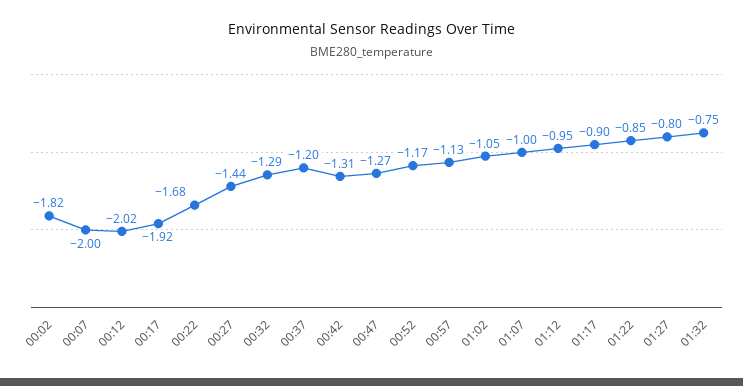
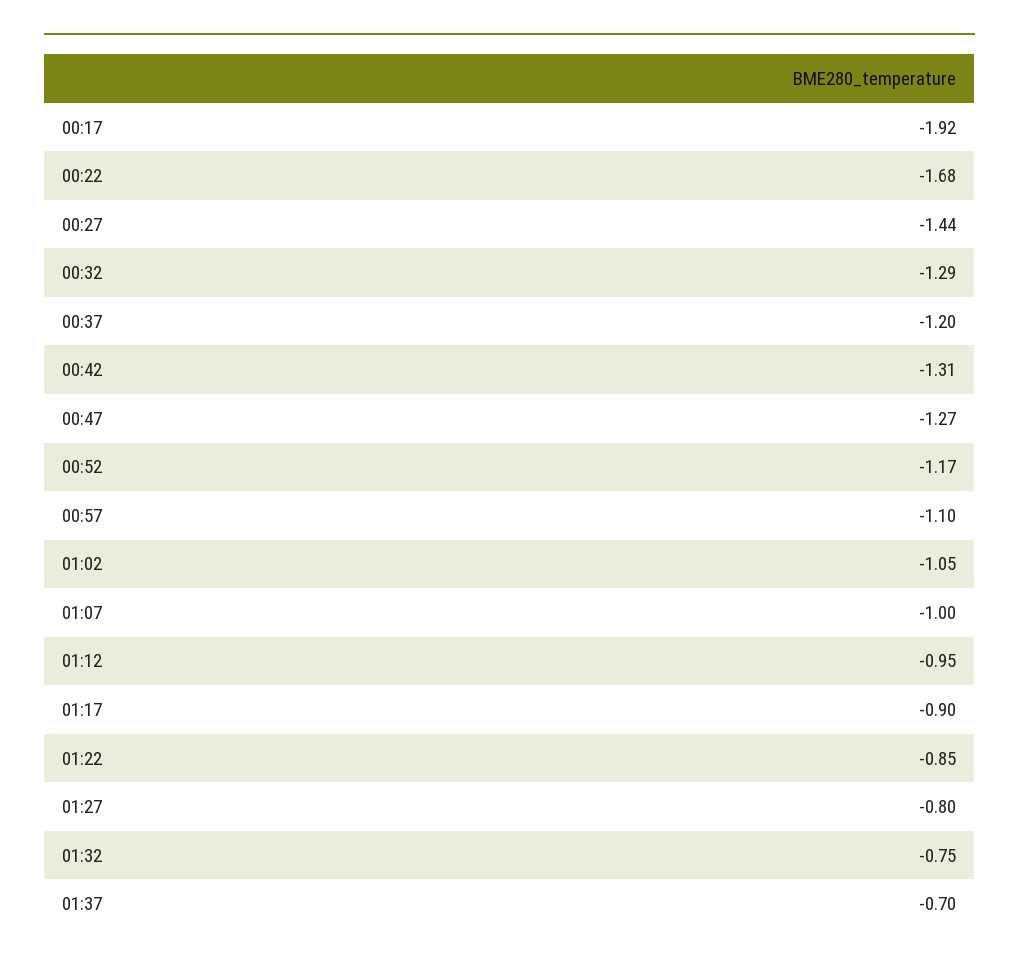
00:02: -1.82 -> none
00:07: -2 -> none
00:12: -2.02 -> none
00:57: -1.13 -> -1.1
01:37: none -> -0.7

